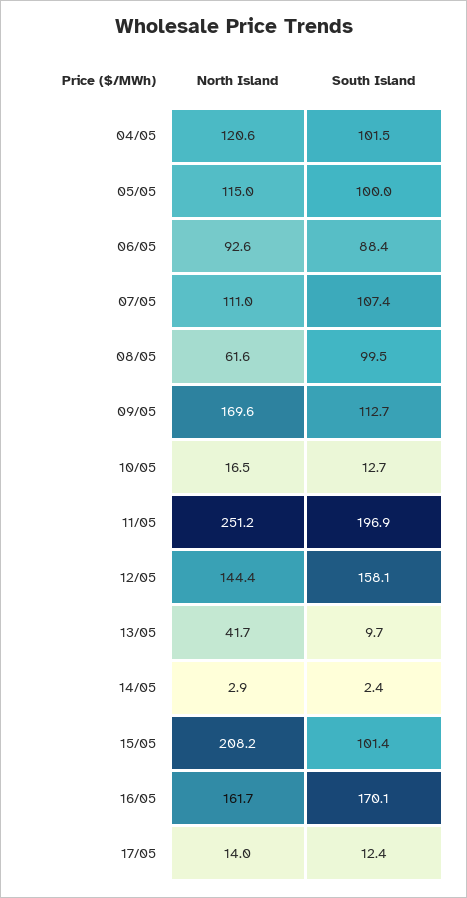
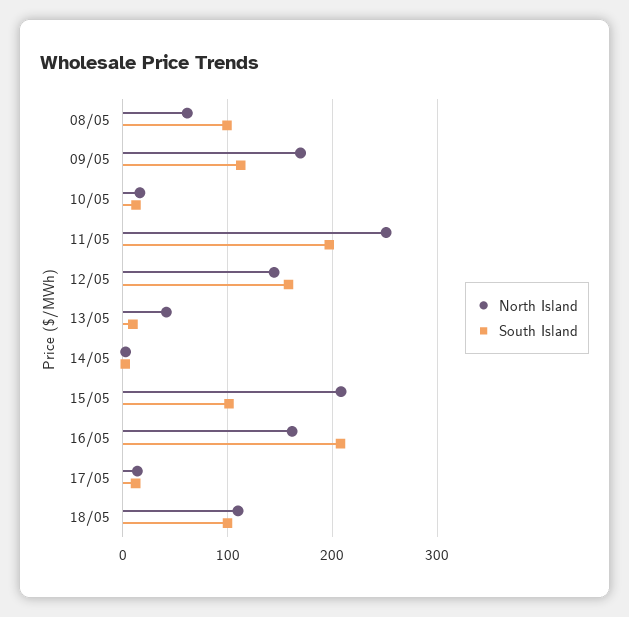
North Island, 04/05: 120.6 -> none
South Island, 04/05: 101.5 -> none
North Island, 05/05: 115 -> none
South Island, 05/05: 100 -> none
North Island, 06/05: 92.6 -> none
South Island, 06/05: 88.4 -> none
North Island, 07/05: 111 -> none
South Island, 07/05: 107.4 -> none
South Island, 16/05: 170.1 -> 210
North Island, 18/05: none -> 110
South Island, 18/05: none -> 100

